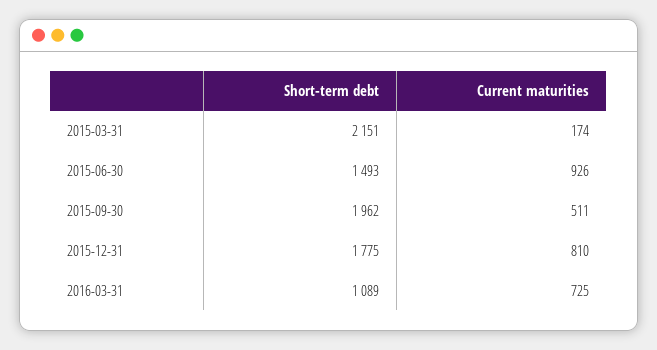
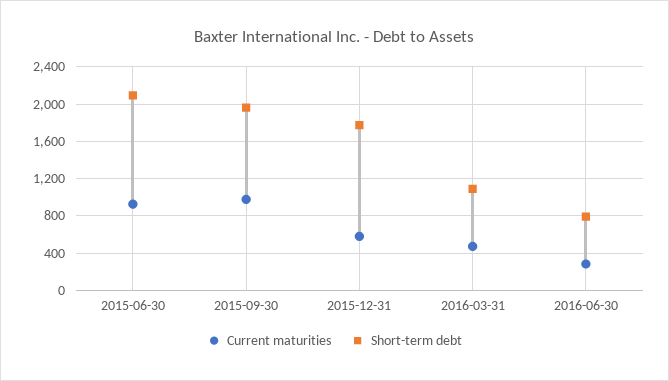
Short-term debt, 2015-03-31: 2151 -> none
Current maturities, 2015-03-31: 174 -> none
Short-term debt, 2015-06-30: 1493 -> 2100
Current maturities, 2015-09-30: 511 -> 1000
Current maturities, 2015-12-31: 810 -> 600
Current maturities, 2016-03-31: 725 -> 500
Current maturities, 2016-06-30: none -> 300
Short-term debt, 2016-06-30: none -> 800

